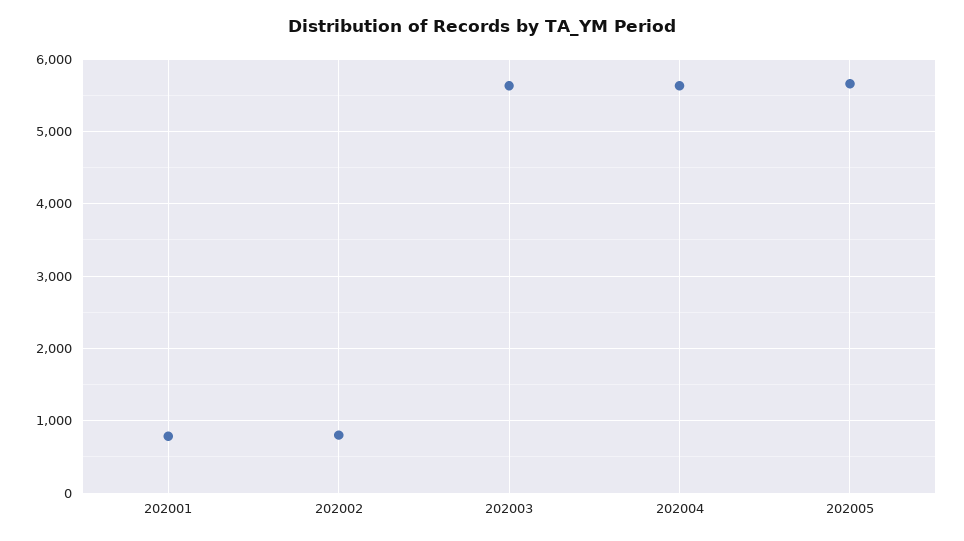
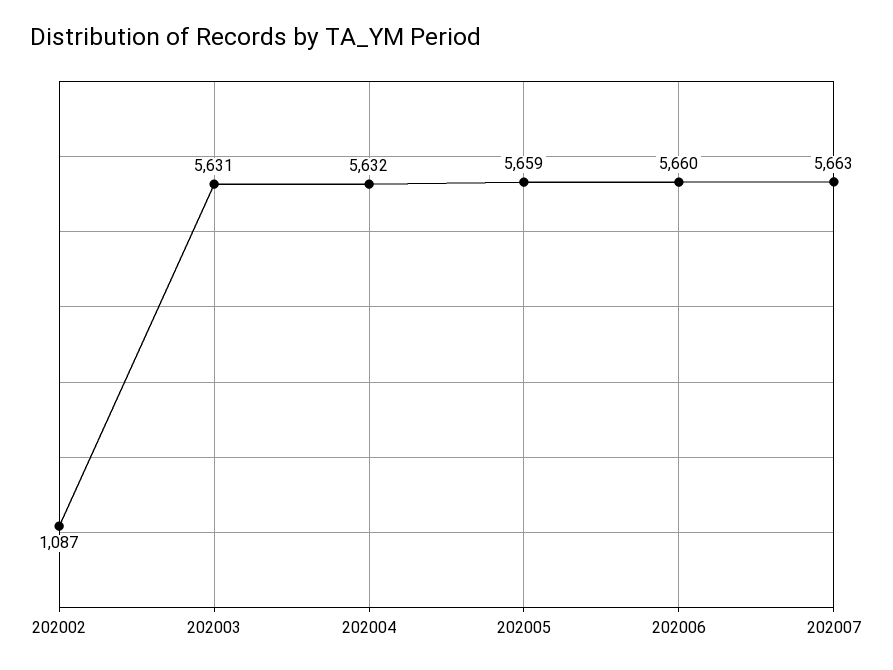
202001: 800 -> none
202002: 800 -> 1087
202006: none -> 5660
202007: none -> 5663

